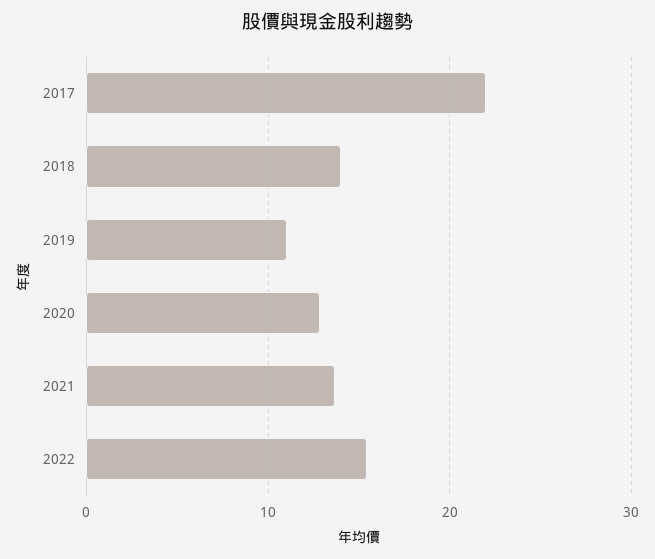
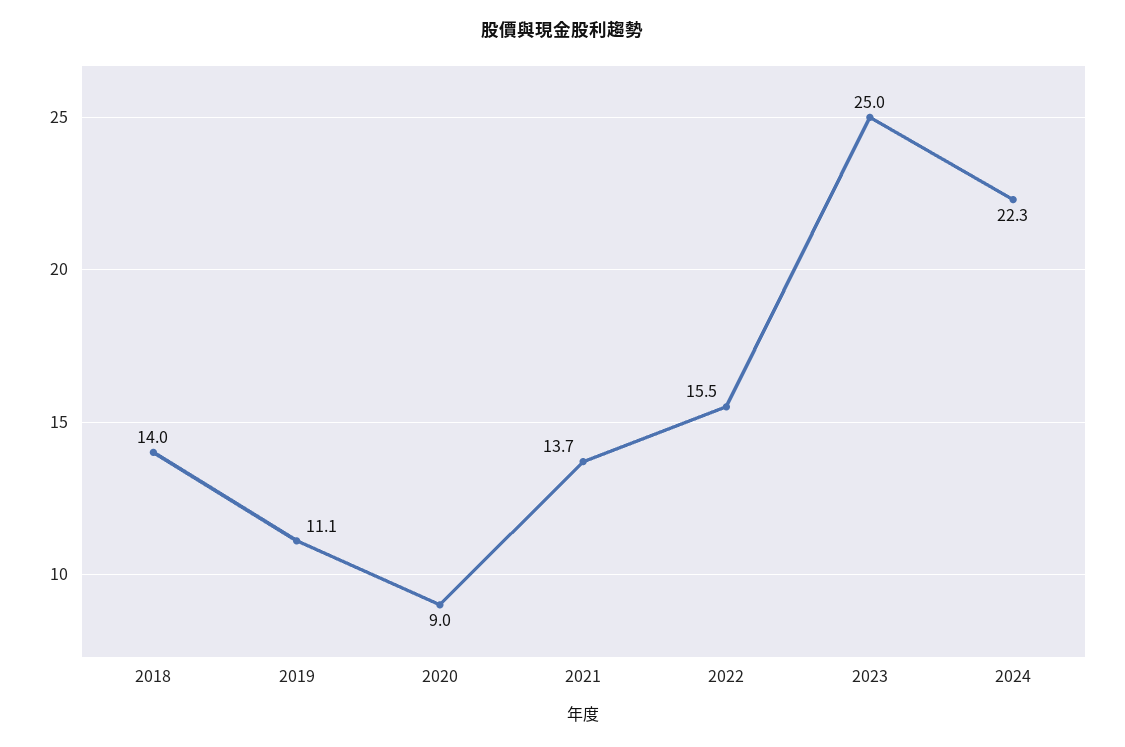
2017: 22 -> none
2020: 13 -> 9
2023: none -> 25
2024: none -> 22.3

